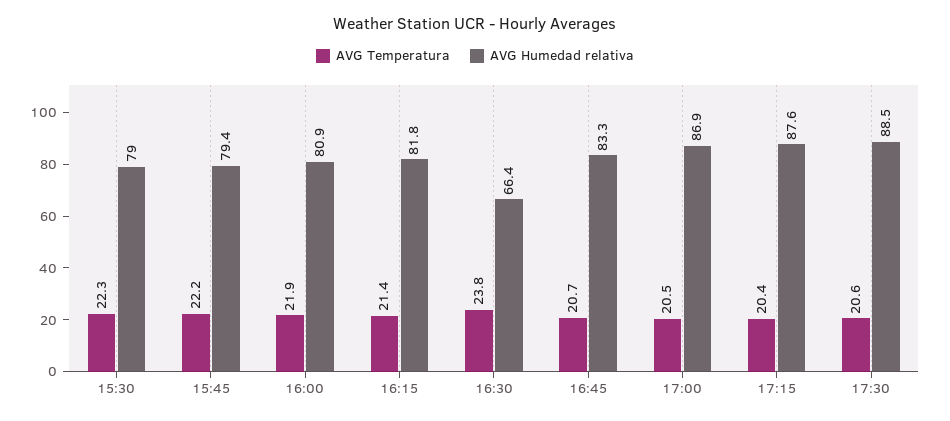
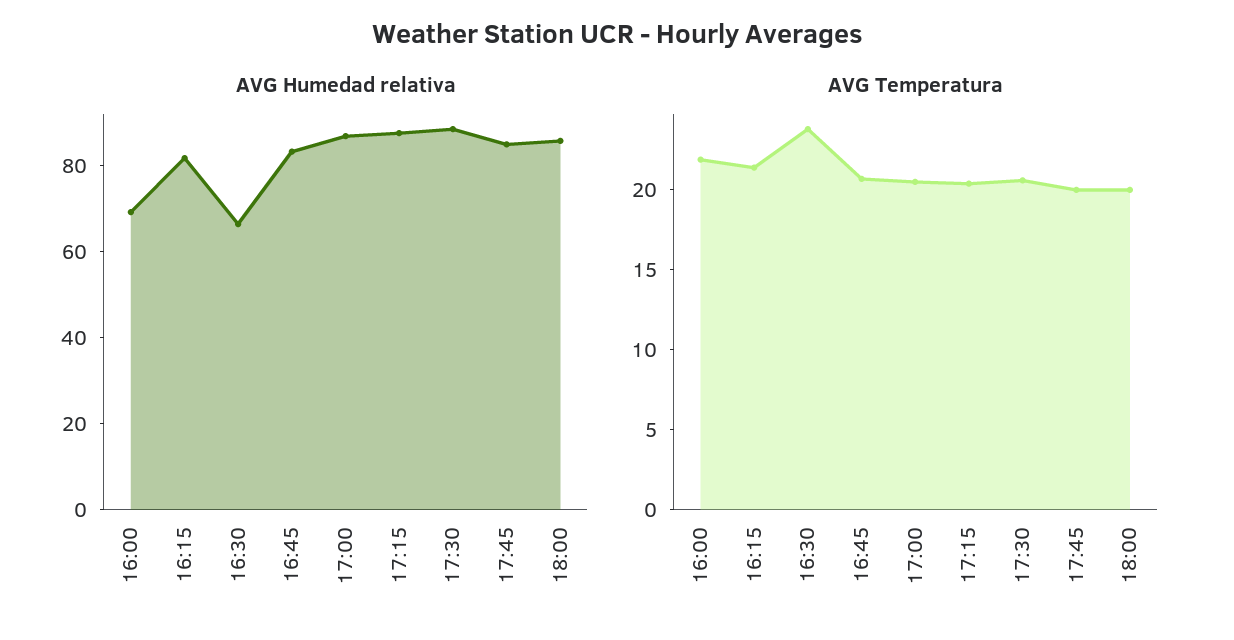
AVG Temperatura, 15:30: 22.3 -> none
AVG Humedad relativa, 15:30: 79 -> none
AVG Temperatura, 15:45: 22.2 -> none
AVG Humedad relativa, 15:45: 79.4 -> none
AVG Humedad relativa, 16:00: 80.9 -> 70
AVG Humedad relativa, 17:45: none -> 85
AVG Humedad relativa, 18:00: none -> 85
AVG Temperatura, 17:45: none -> 20
AVG Temperatura, 18:00: none -> 20

